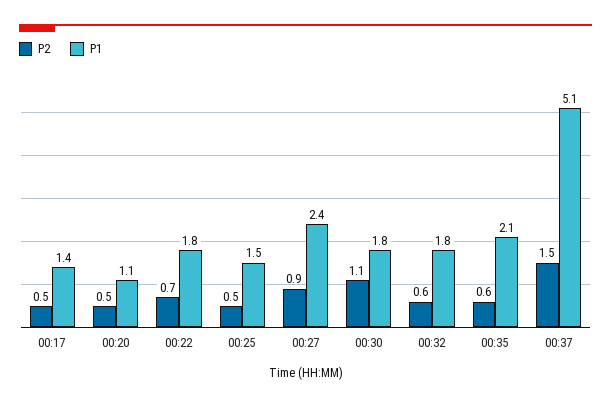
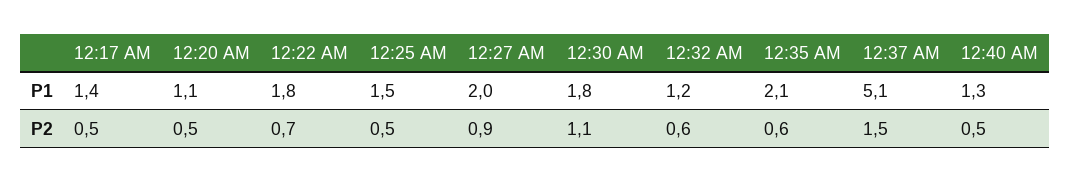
P1, 00:27: 2.4 -> 2
P1, 00:32: 1.8 -> 1.2
P1, 12:40 AM: none -> 1.3
P2, 12:40 AM: none -> 0.5

